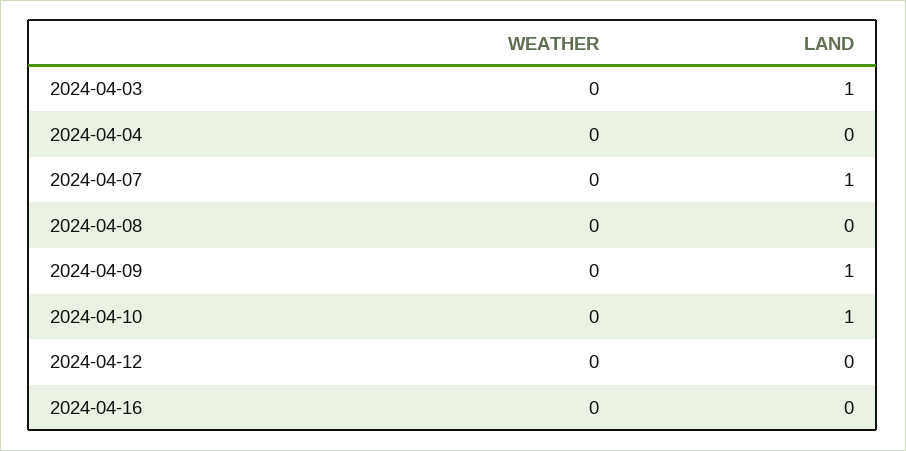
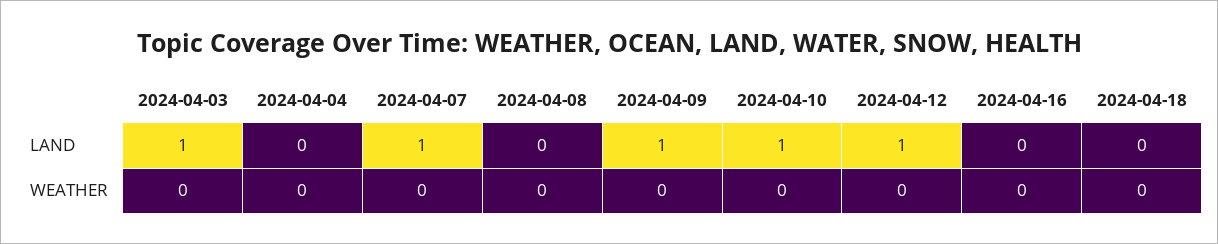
LAND, 2024-04-12: 0 -> 1
LAND, 2024-04-18: none -> 0
WEATHER, 2024-04-18: none -> 0

